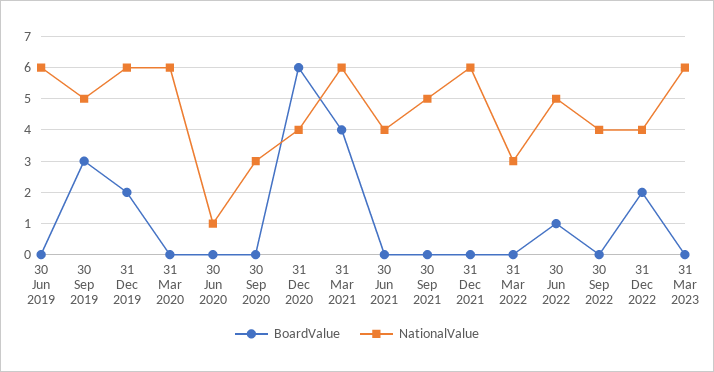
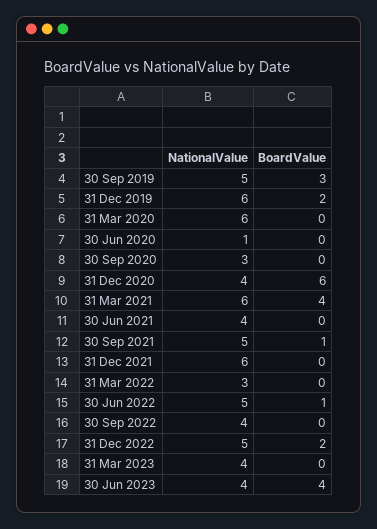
BoardValue, 30 Jun 2019: 0 -> none
NationalValue, 30 Jun 2019: 6 -> none
BoardValue, 30 Sep 2021: 0 -> 1
NationalValue, 31 Dec 2022: 4 -> 5
NationalValue, 31 Mar 2023: 6 -> 4
NationalValue, 30 Jun 2023: none -> 4
BoardValue, 30 Jun 2023: none -> 4

